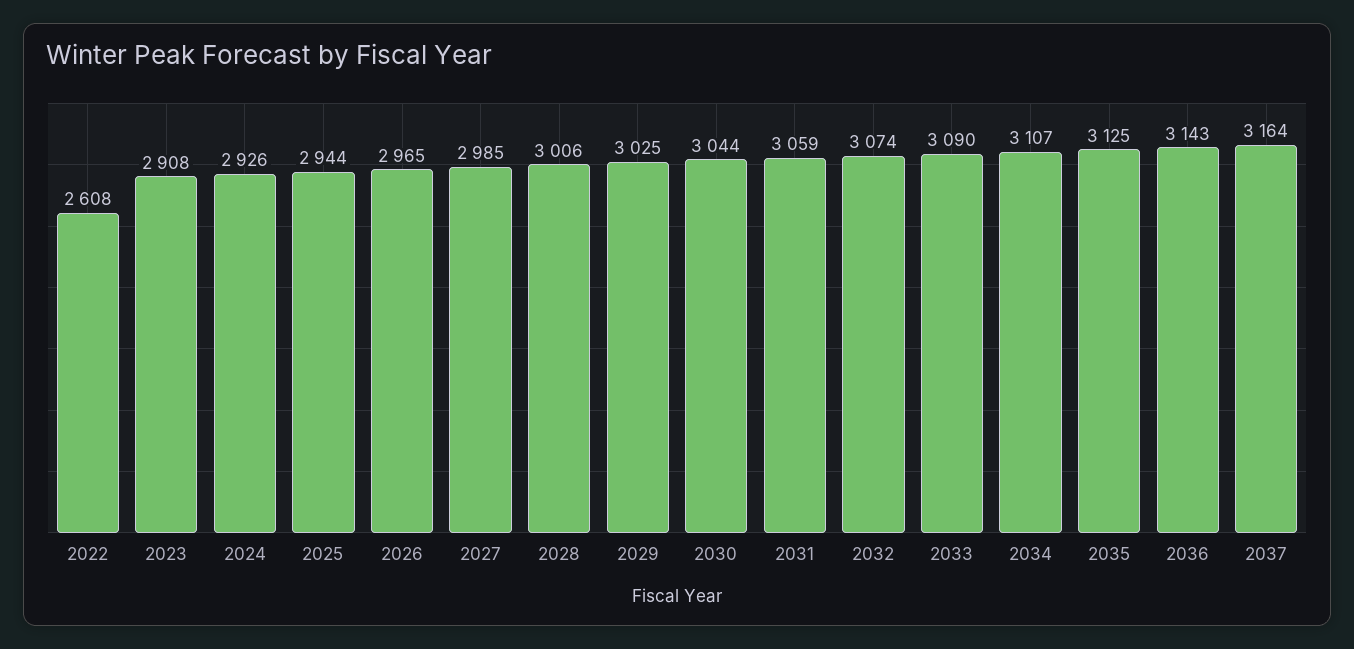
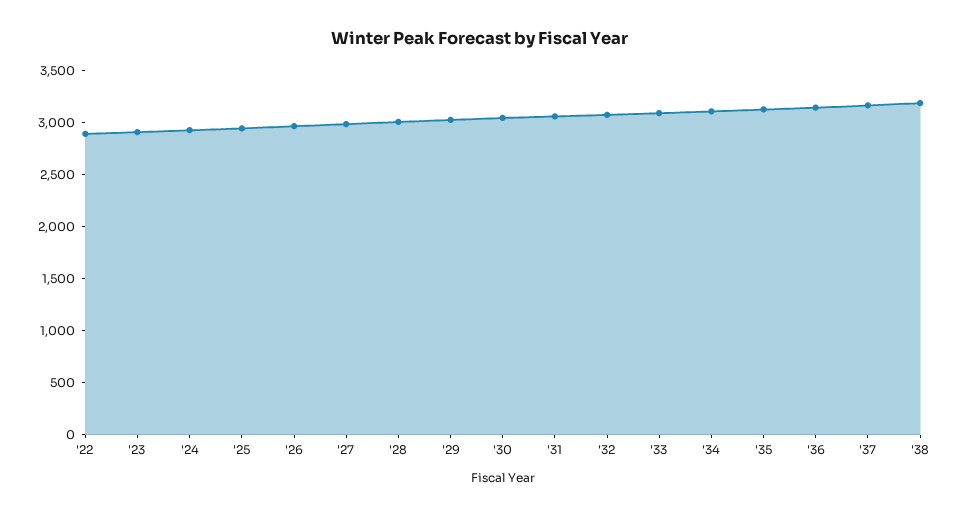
2022: 2608 -> 2900
'38: none -> 3200

